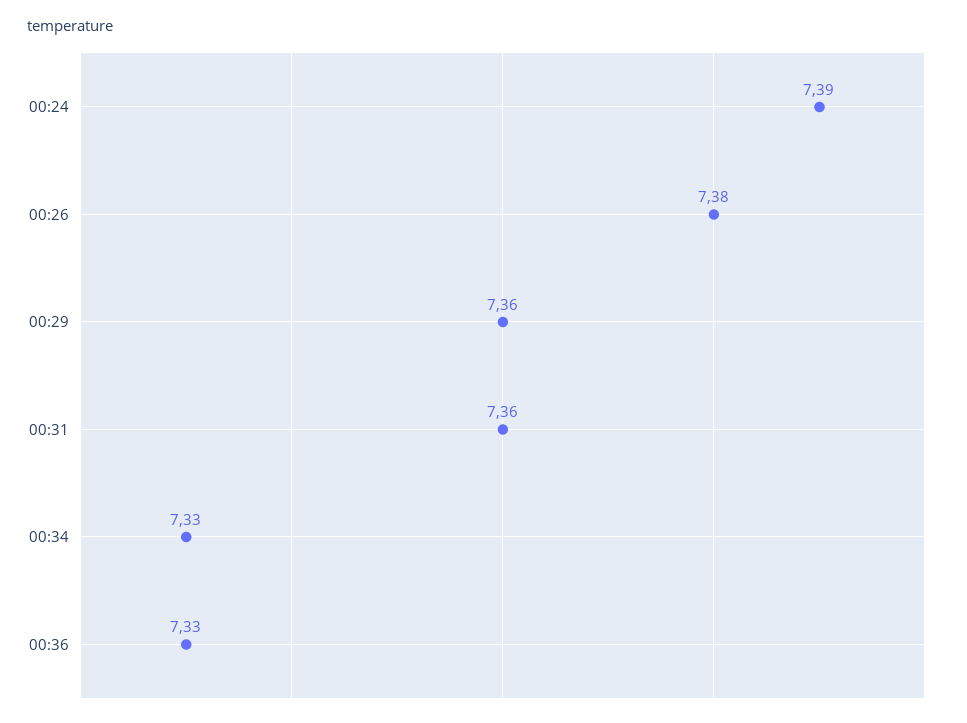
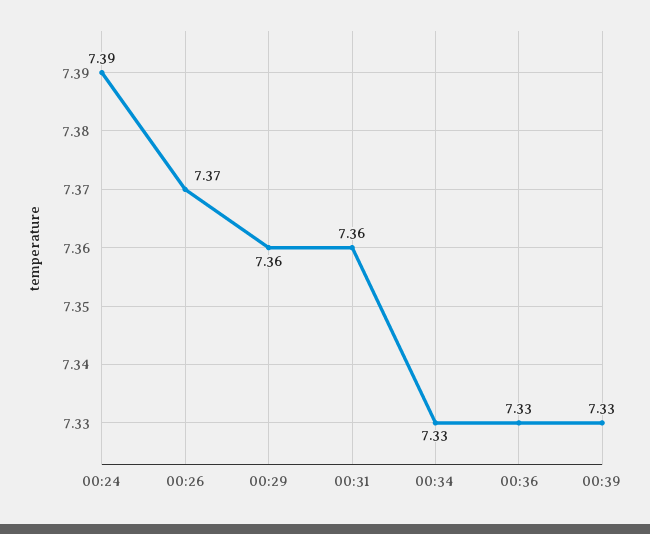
00:26: 7.38 -> 7.37
00:39: none -> 7.33

